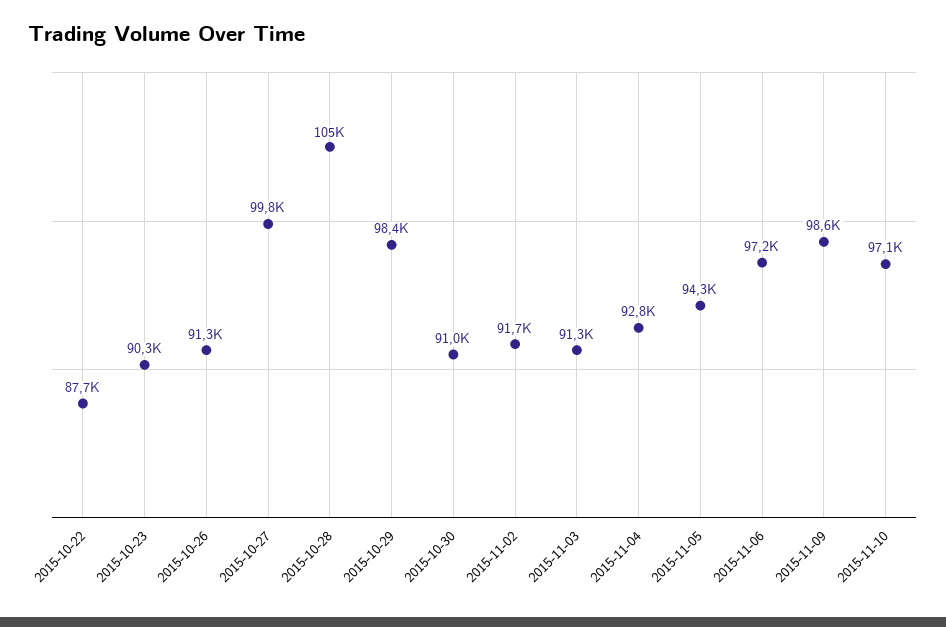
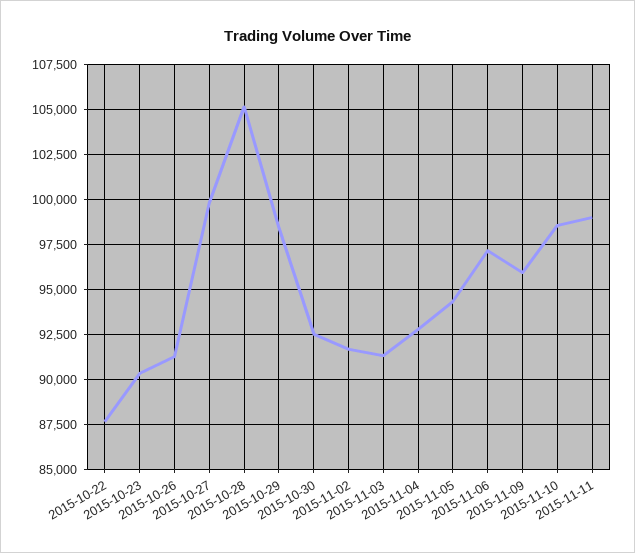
2015-10-30: 91000 -> 92500
2015-11-09: 98600 -> 96000
2015-11-10: 97100 -> 98500
2015-11-11: none -> 99000

